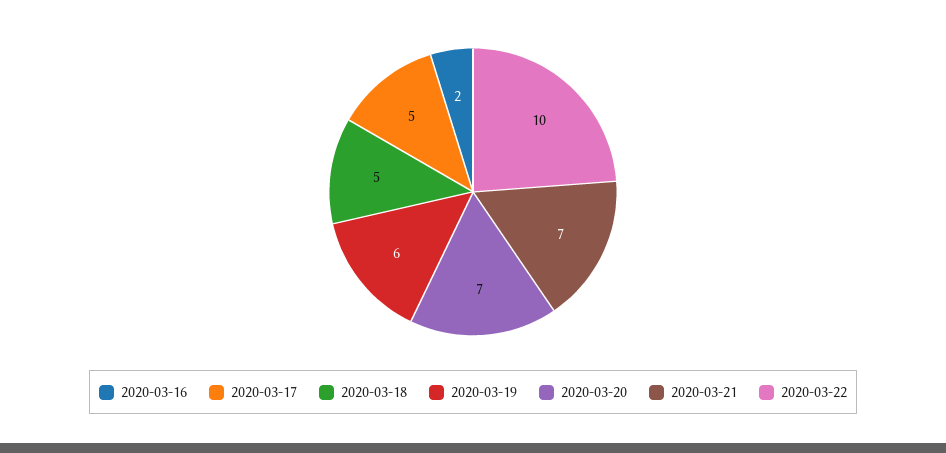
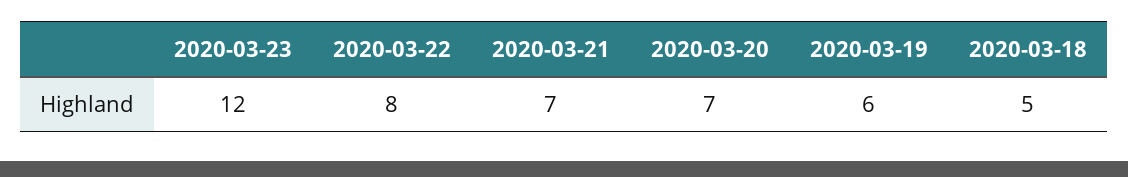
2020-03-16: 2 -> none
2020-03-17: 5 -> none
2020-03-22: 10 -> 8
2020-03-23: none -> 12

